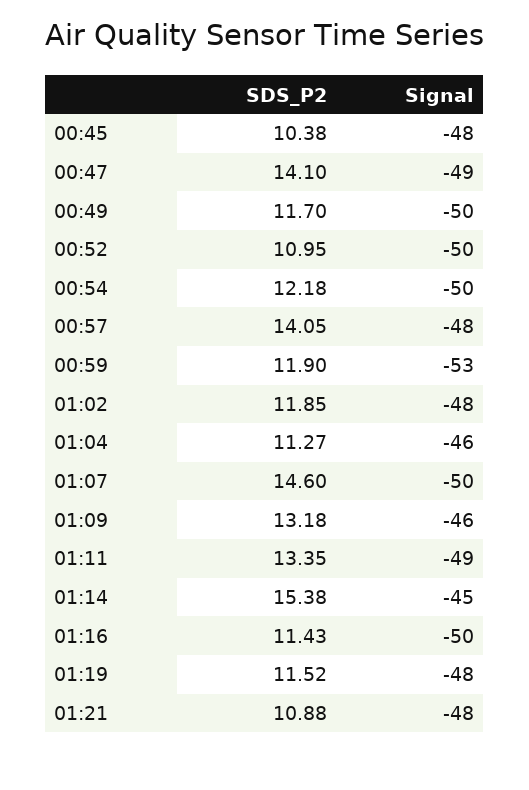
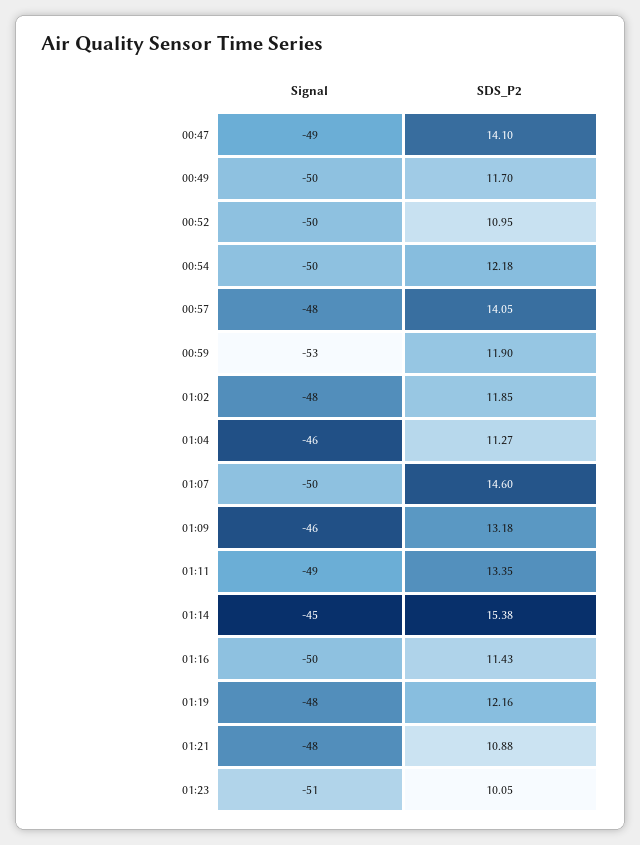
SDS_P2, 00:45: 10.38 -> none
Signal, 00:45: -48 -> none
SDS_P2, 01:19: 11.52 -> 12.16
Signal, 01:23: none -> -51
SDS_P2, 01:23: none -> 10.05

